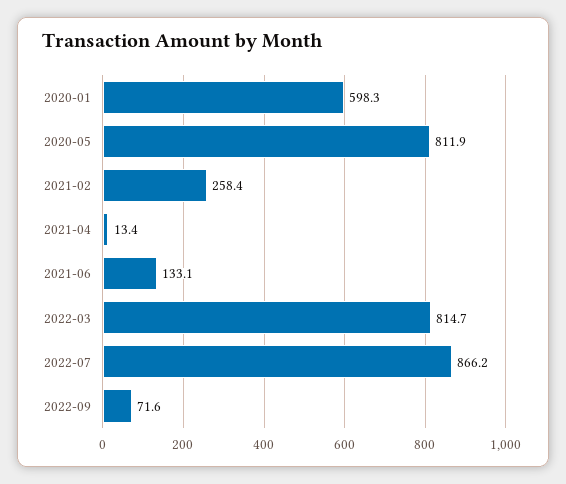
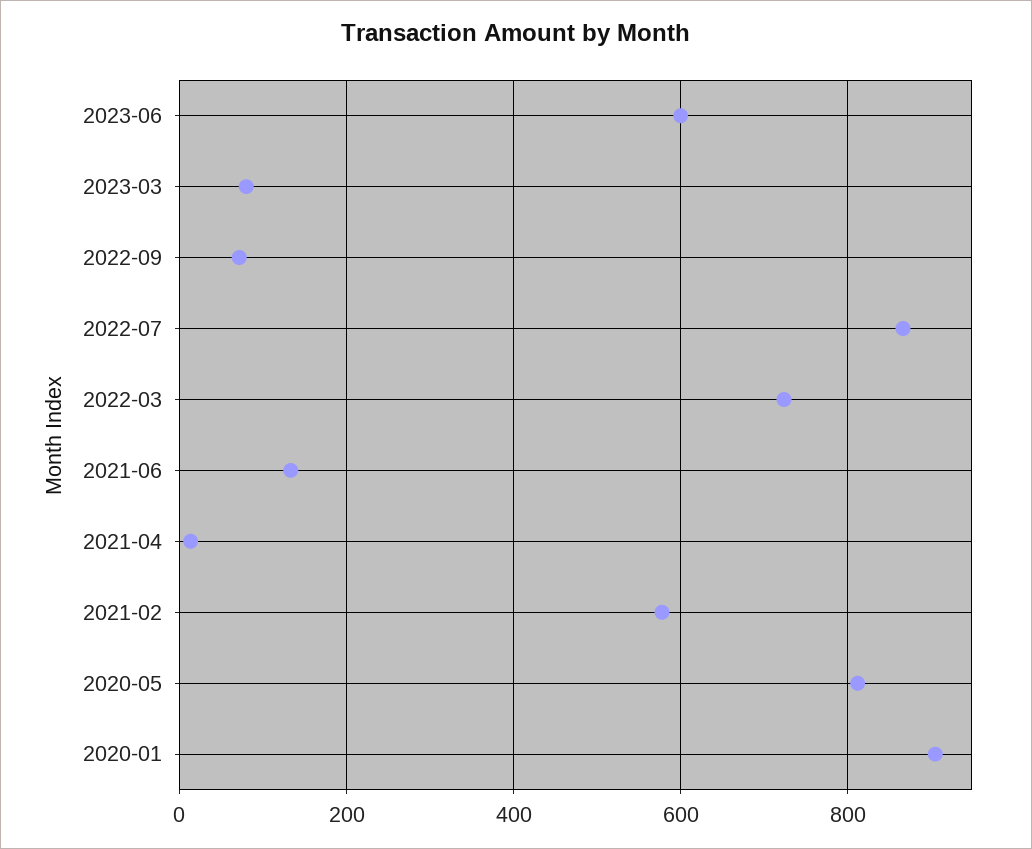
2020-01: 598.3 -> 900
2021-02: 258.4 -> 580
2022-03: 814.7 -> 720
2023-06: none -> 600
2023-03: none -> 80

